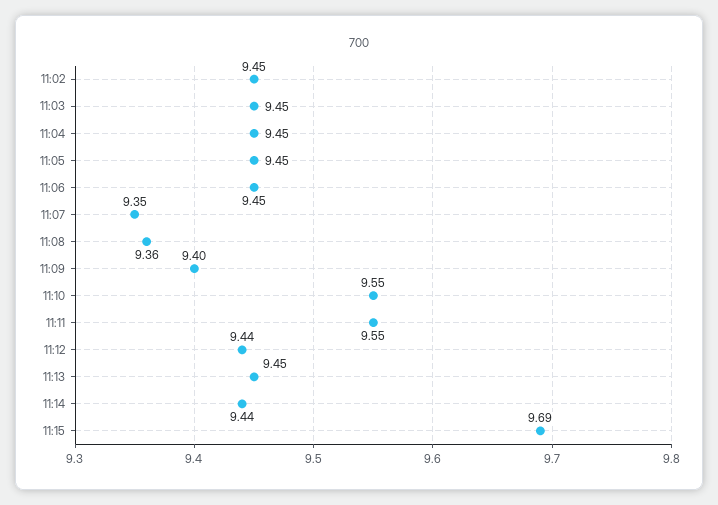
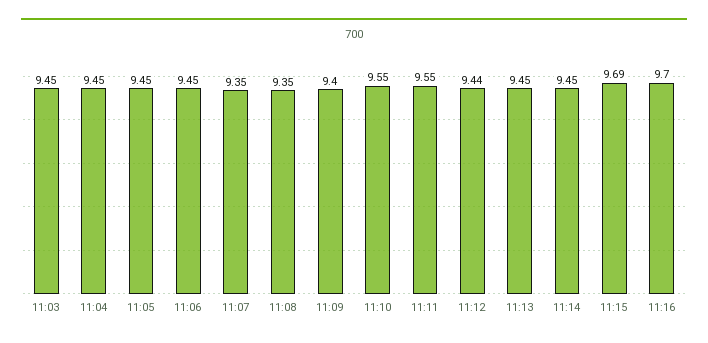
11:02: 9.45 -> none
11:08: 9.36 -> 9.35
11:14: 9.44 -> 9.45
11:16: none -> 9.7

